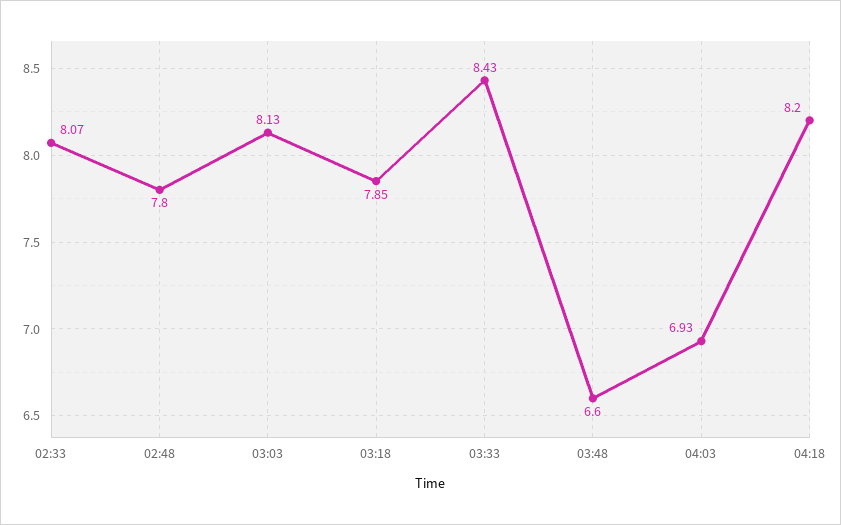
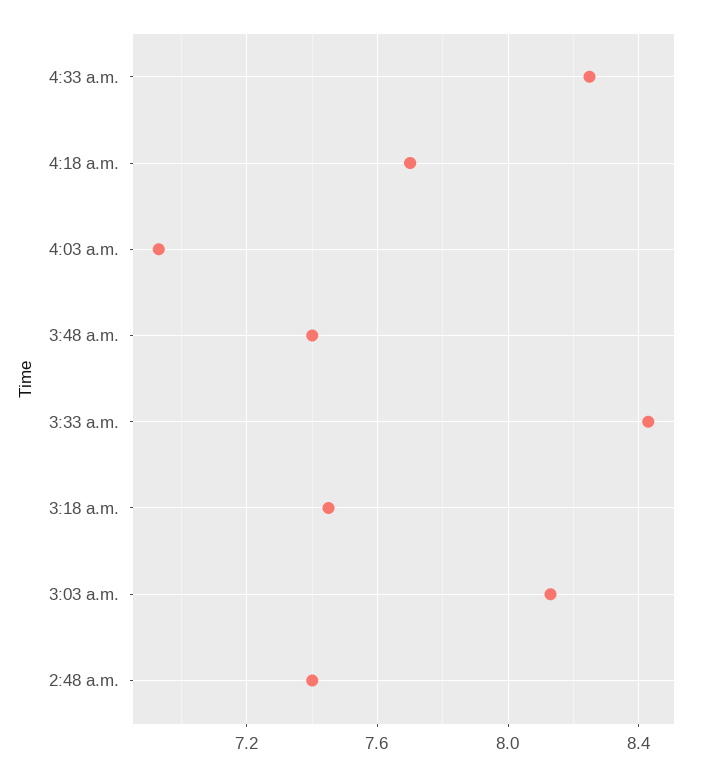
02:33: 8.07 -> none
02:48: 7.8 -> 7.4
03:18: 7.85 -> 7.45
03:48: 6.6 -> 7.4
04:18: 8.2 -> 7.7
4:33 a.m.: none -> 8.25

